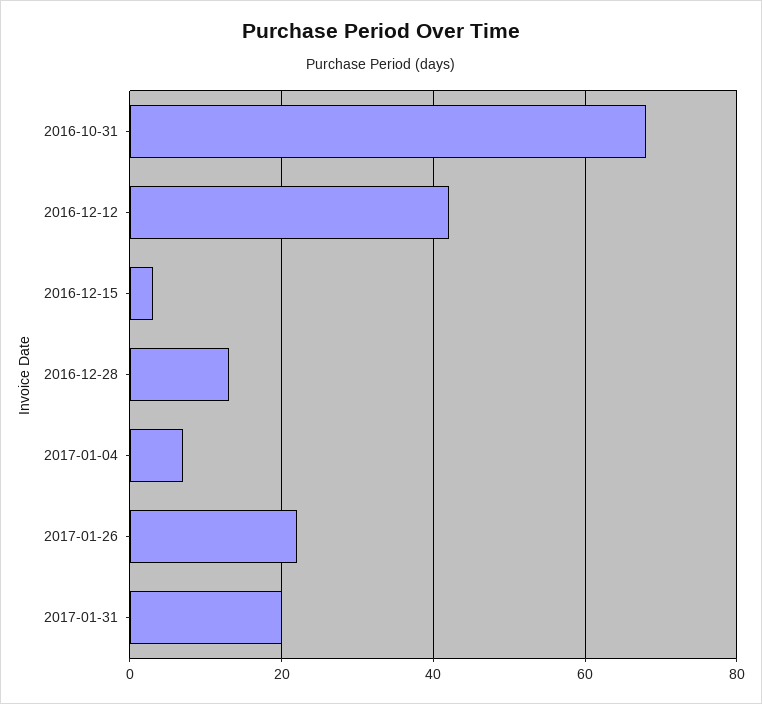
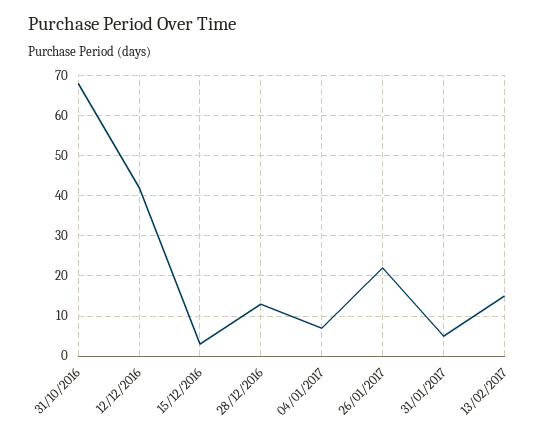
2017-01-31: 20 -> 5
13/02/2017: none -> 15

